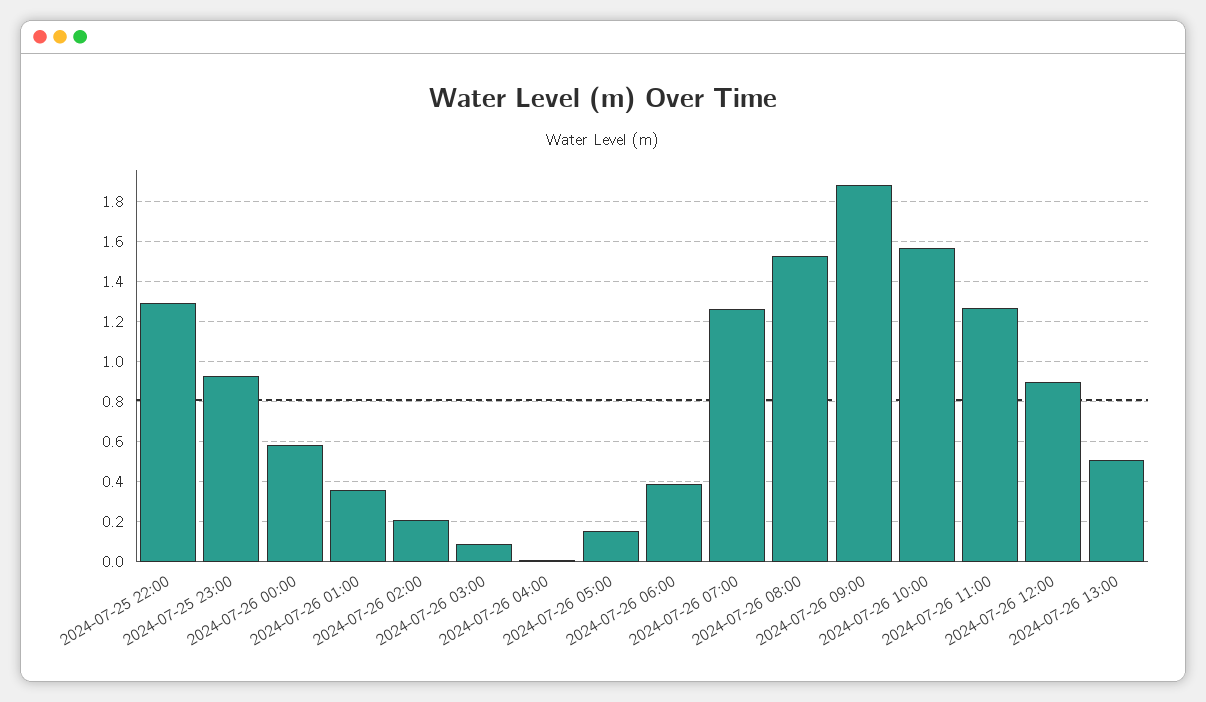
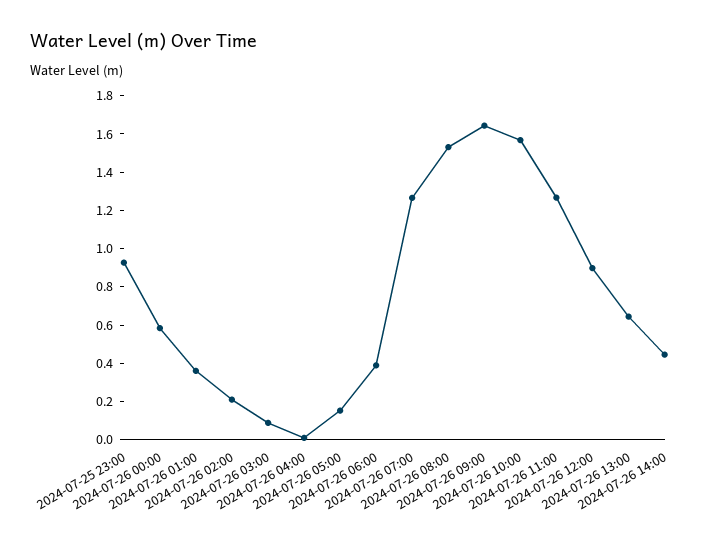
2024-07-25 22:00: 1.3 -> none
2024-07-26 09:00: 1.9 -> 1.65
2024-07-26 13:00: 0.5 -> 0.65
2024-07-26 14:00: none -> 0.45

